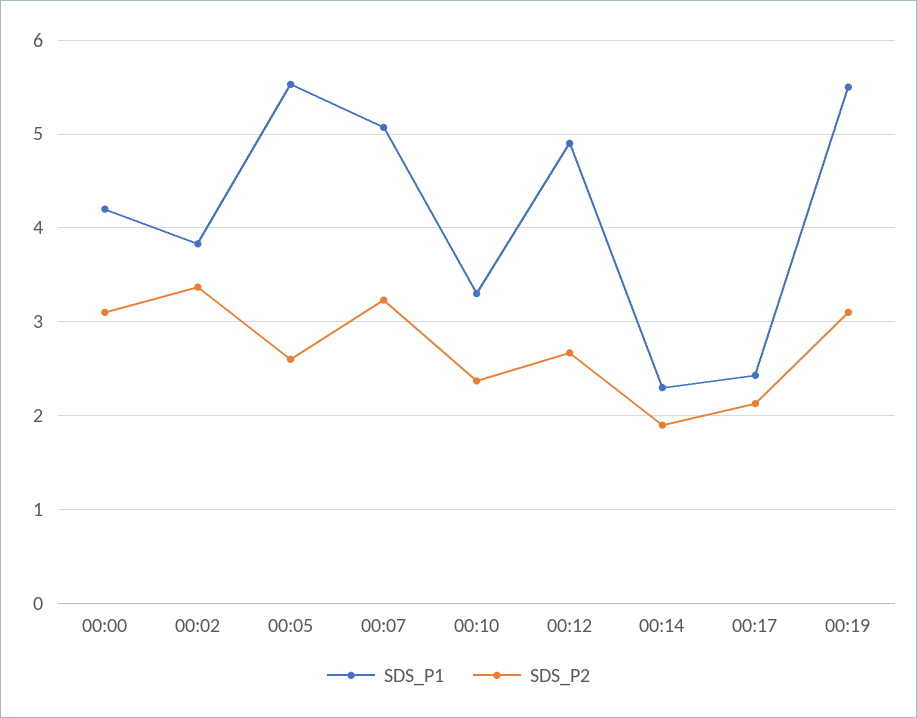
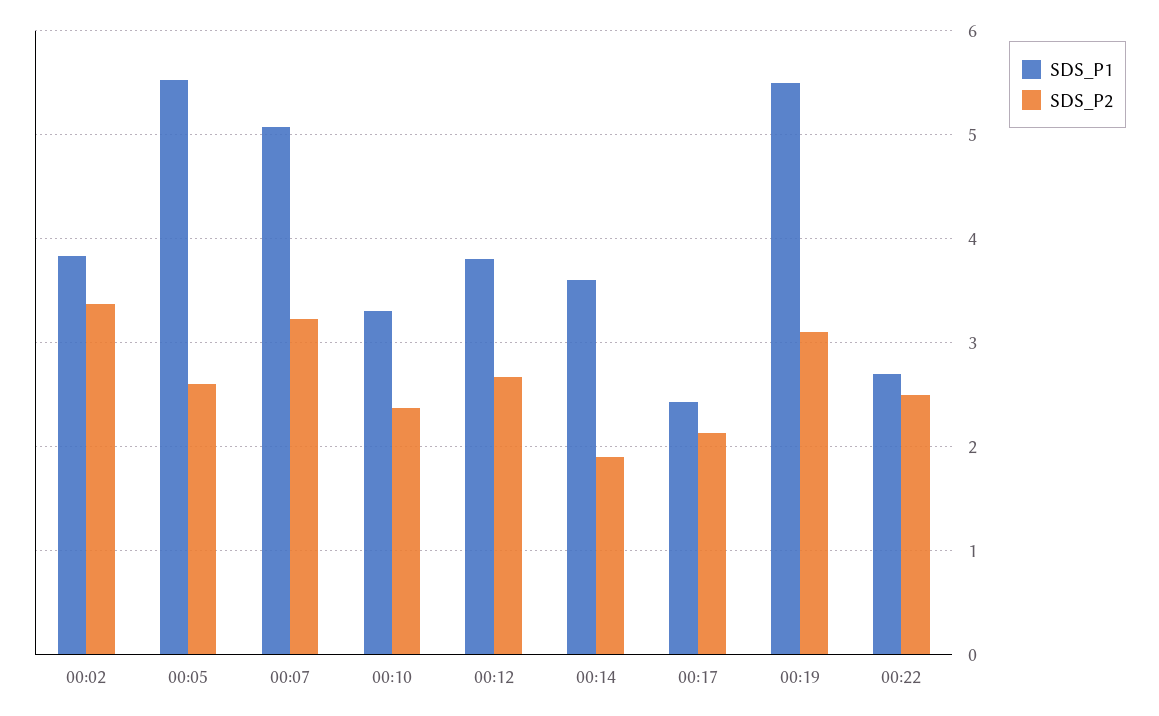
SDS_P1, 00:00: 4.2 -> none
SDS_P2, 00:00: 3.1 -> none
SDS_P1, 00:12: 4.9 -> 3.8
SDS_P1, 00:14: 2.3 -> 3.6
SDS_P1, 00:22: none -> 2.7
SDS_P2, 00:22: none -> 2.5

